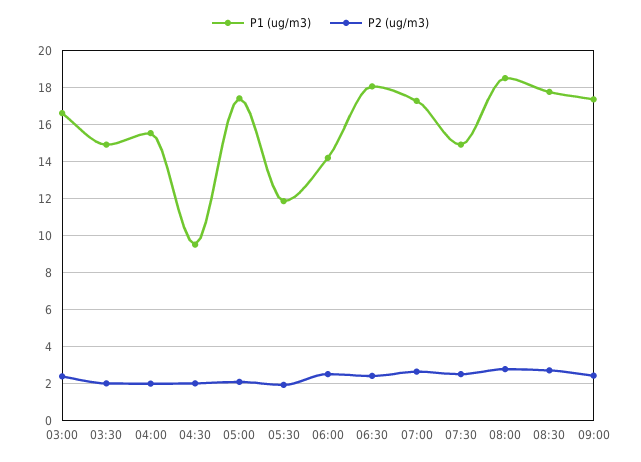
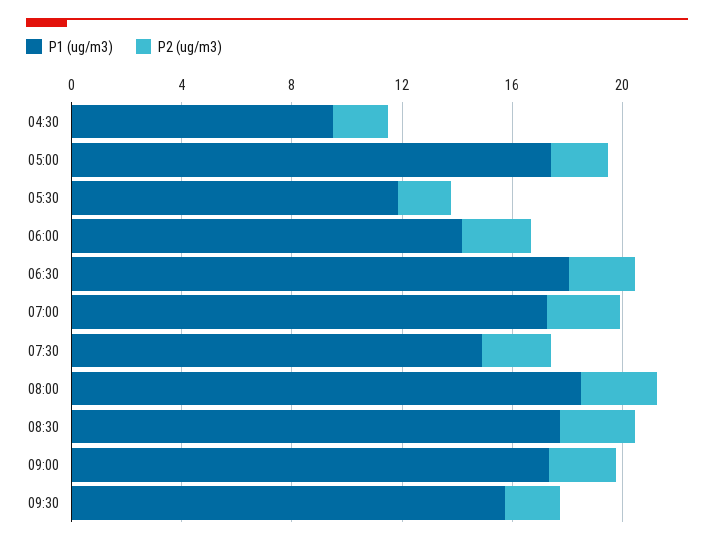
P1 (ug/m3), 03:00: 16.5 -> none
P2 (ug/m3), 03:00: 2.5 -> none
P1 (ug/m3), 03:30: 15 -> none
P2 (ug/m3), 03:30: 2 -> none
P1 (ug/m3), 04:00: 15.5 -> none
P2 (ug/m3), 04:00: 2 -> none
P1 (ug/m3), 09:30: none -> 16
P2 (ug/m3), 09:30: none -> 2

